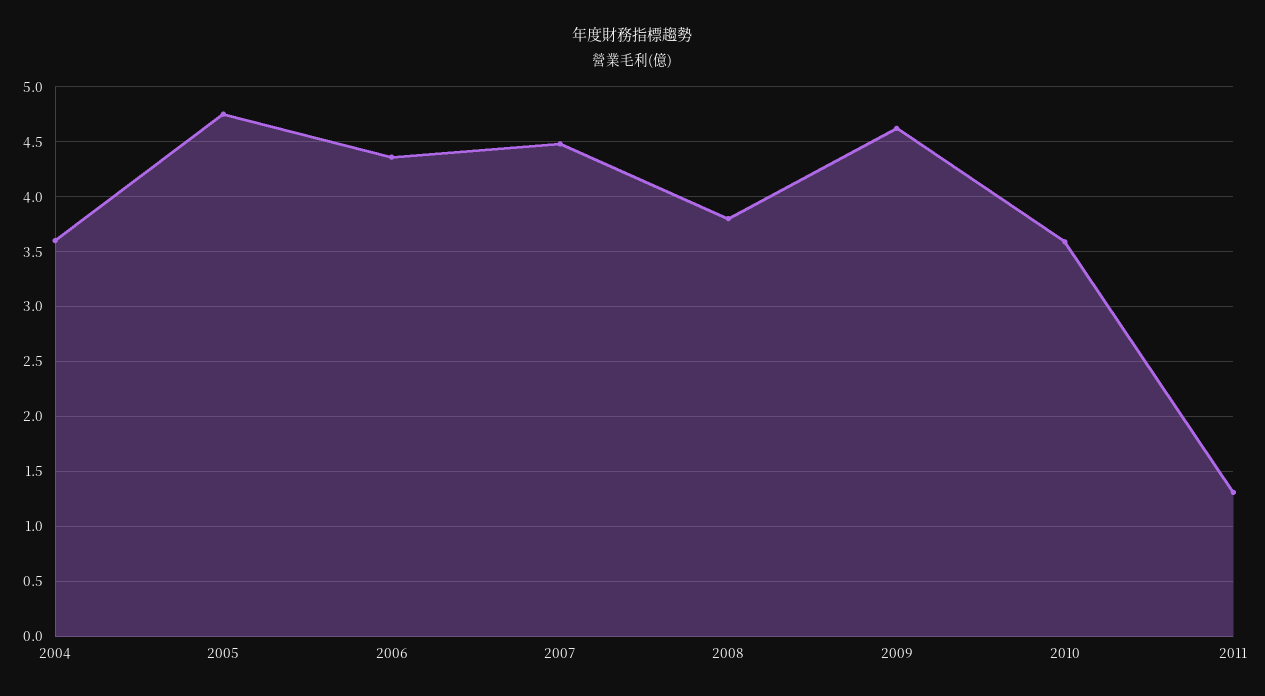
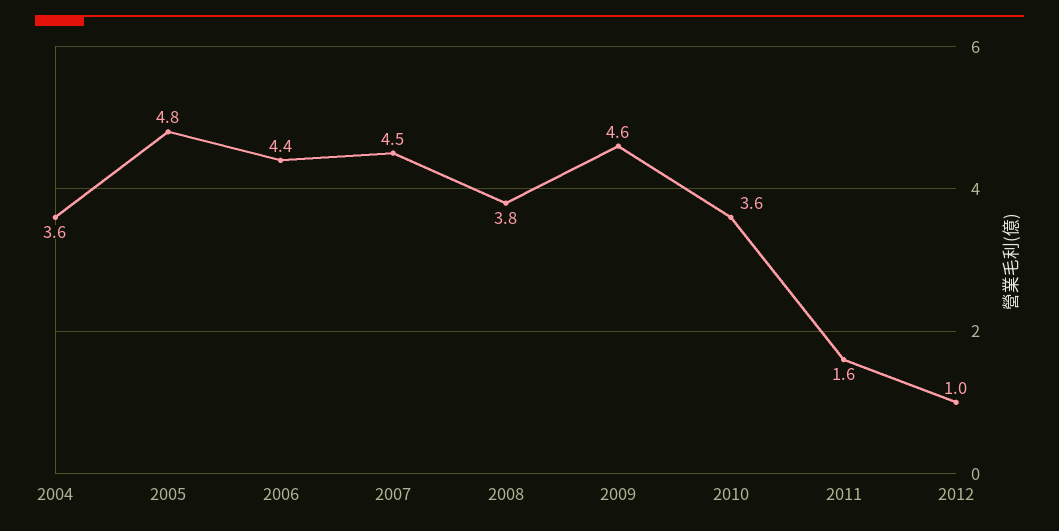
2011: 1.3 -> 1.6
2012: none -> 1

